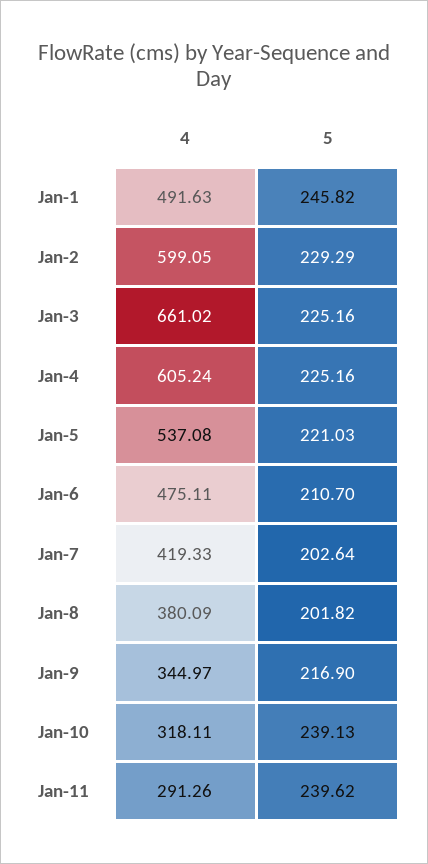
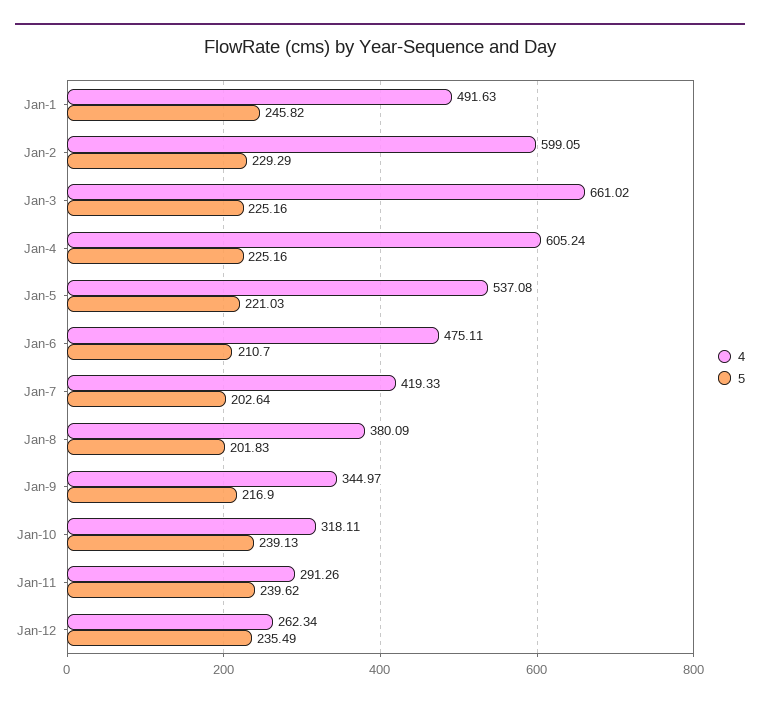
5, Jan-8: 201.82 -> 201.83
4, Jan-12: none -> 262.34
5, Jan-12: none -> 235.49

